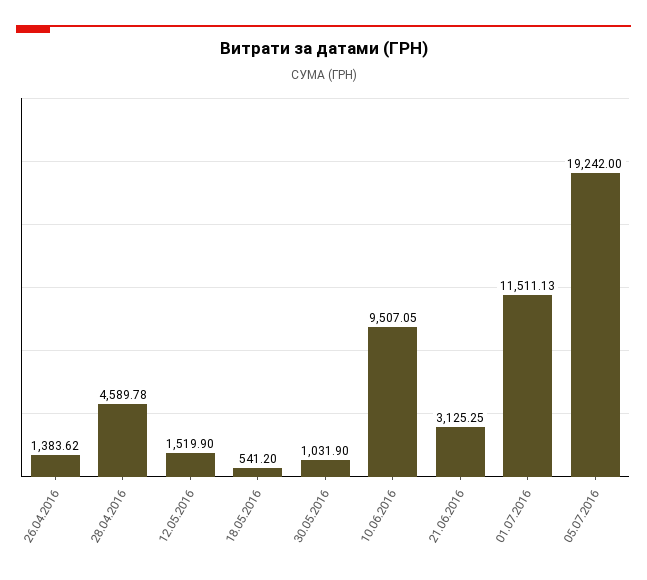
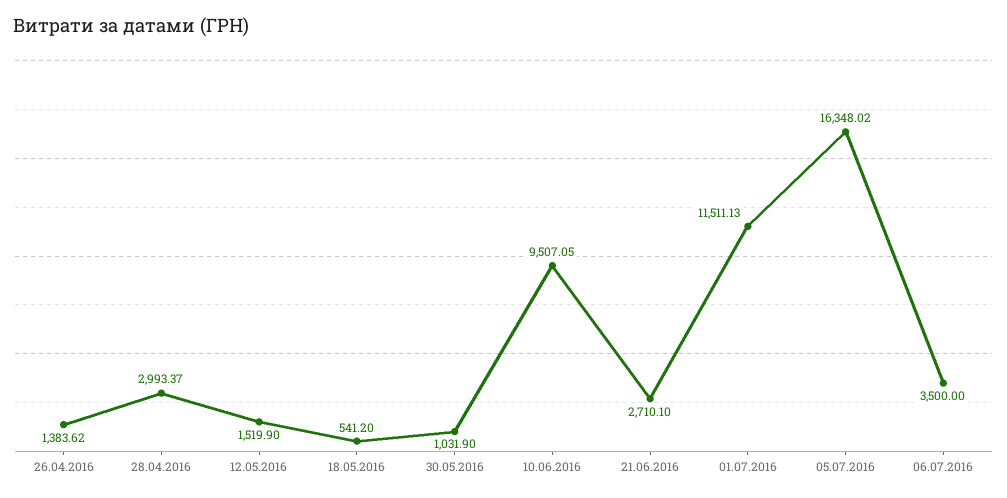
28.04.2016: 4589.78 -> 2993.37
21.06.2016: 3125.25 -> 2710.1
05.07.2016: 19242 -> 16348.02
06.07.2016: none -> 3500

